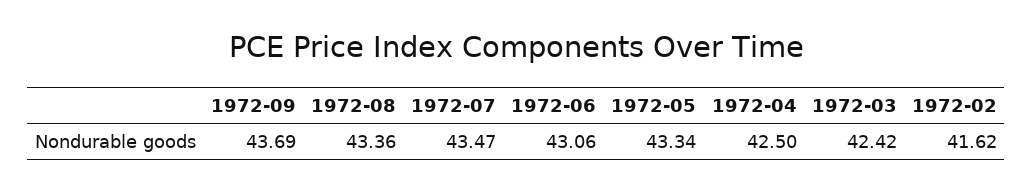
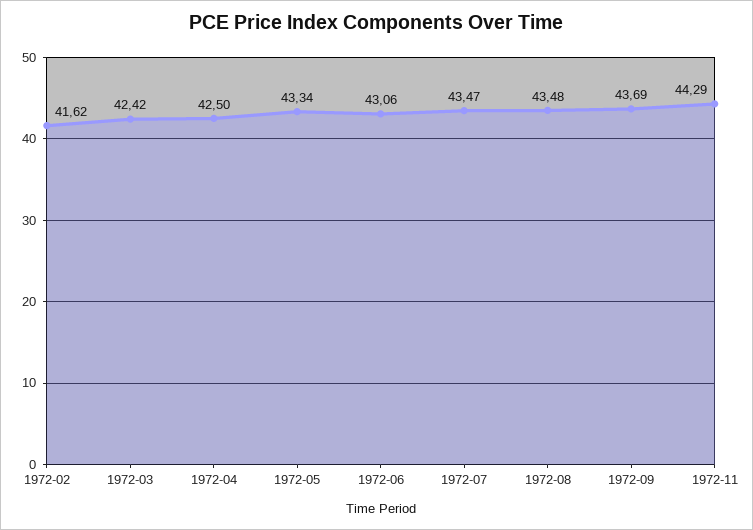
1972-08: 43.36 -> 43.48
1972-11: none -> 44.29

